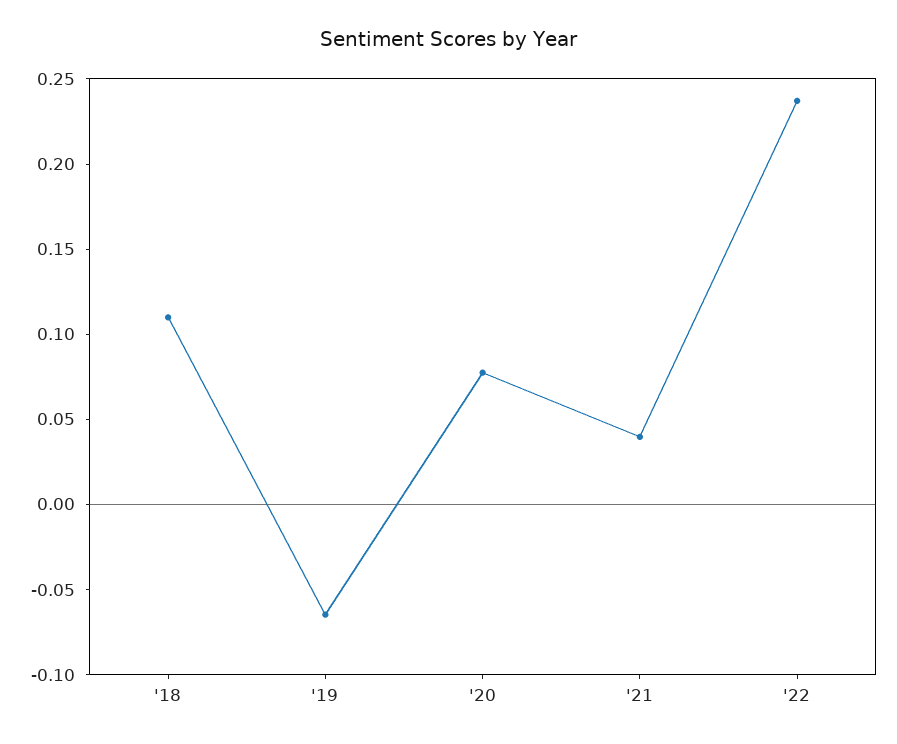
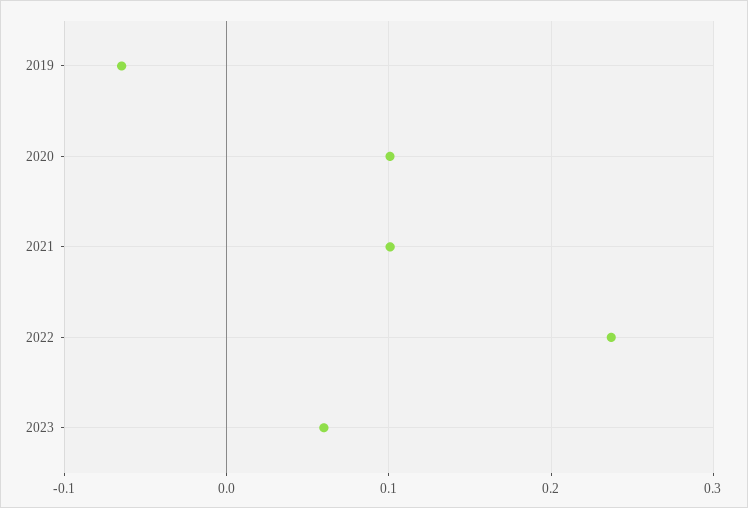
'18: 0.11 -> none
'20: 0.08 -> 0.1
'21: 0.04 -> 0.1
2023: none -> 0.06

